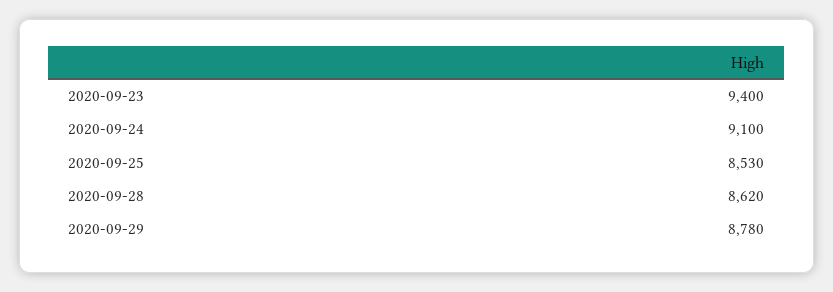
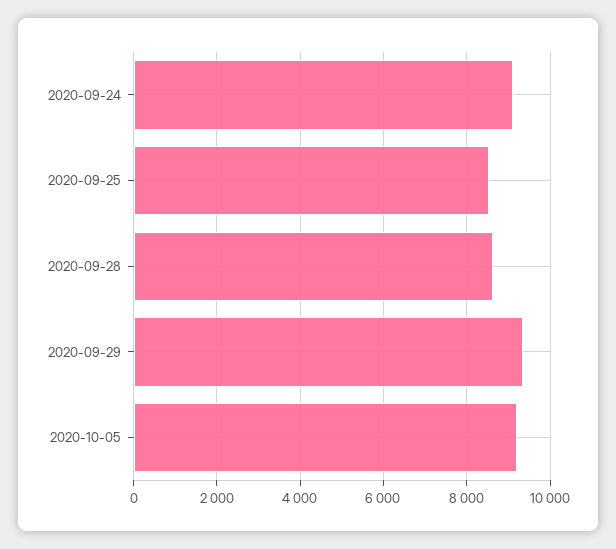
2020-09-23: 9400 -> none
2020-09-29: 8780 -> 9400
2020-10-05: none -> 9200

